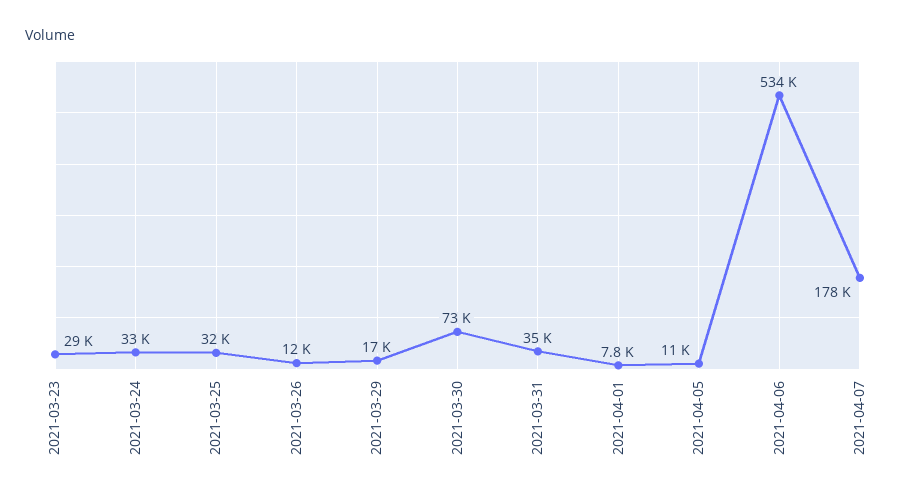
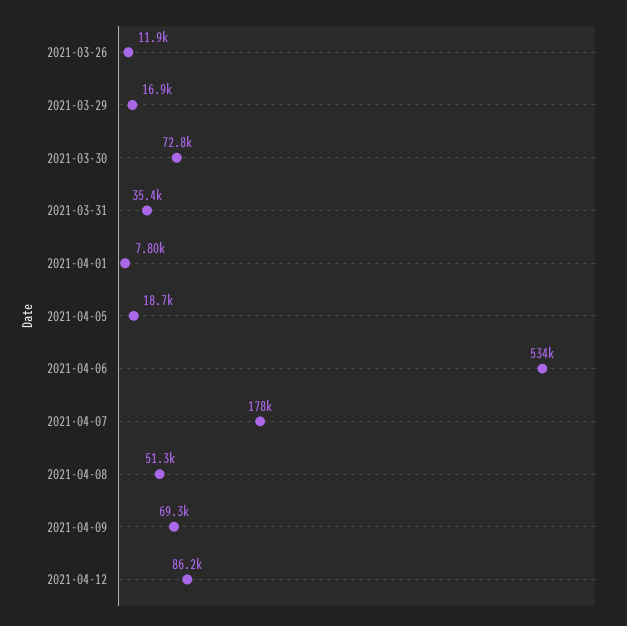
2021-03-23: 29000 -> none
2021-03-24: 33000 -> none
2021-03-25: 32000 -> none
2021-04-05: 11000 -> 18700
2021-04-08: none -> 51300
2021-04-09: none -> 69300
2021-04-12: none -> 86200

